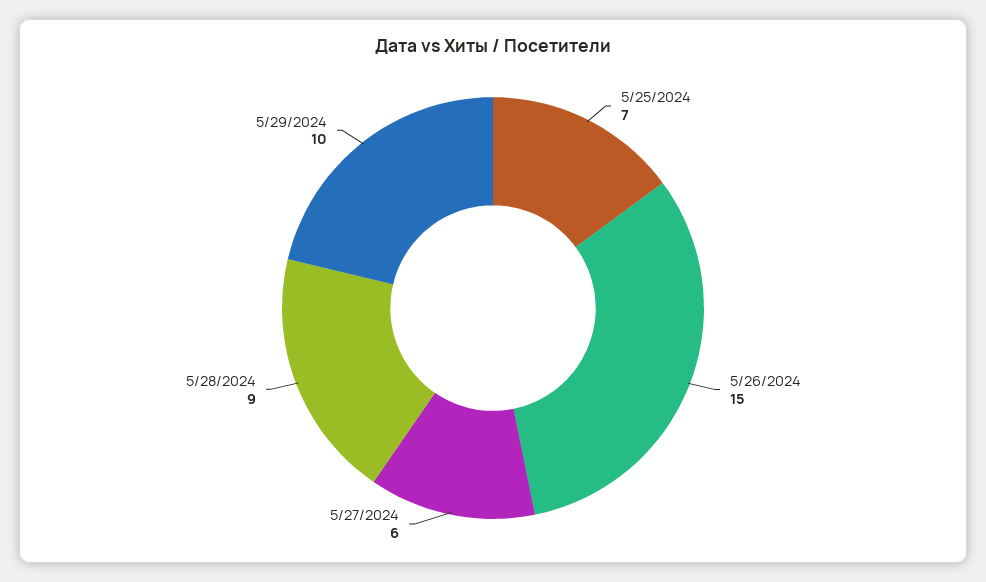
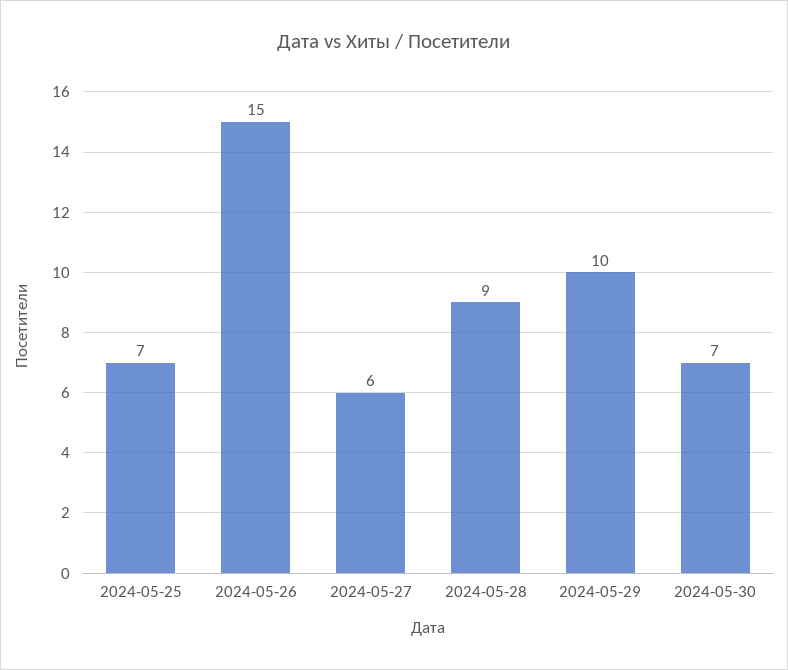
2024-05-30: none -> 7

